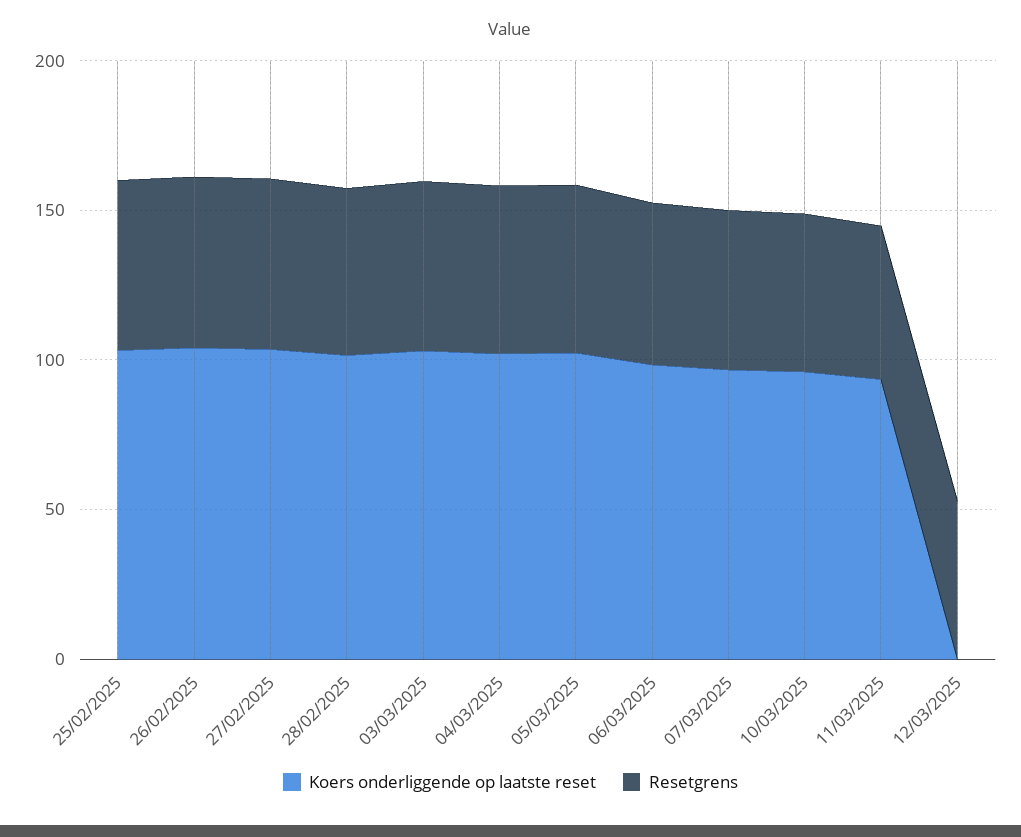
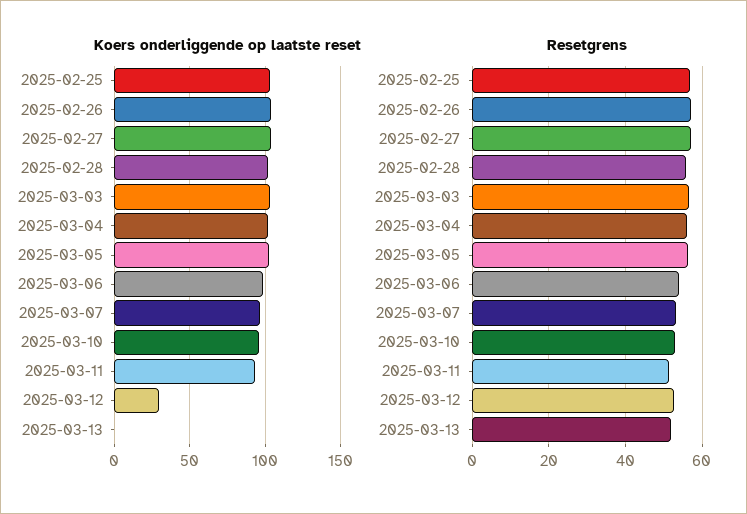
Koers onderliggende op laatste reset, 12/03/2025: 0 -> 30
Koers onderliggende op laatste reset, 2025-03-13: none -> 0
Resetgrens, 2025-03-13: none -> 52

